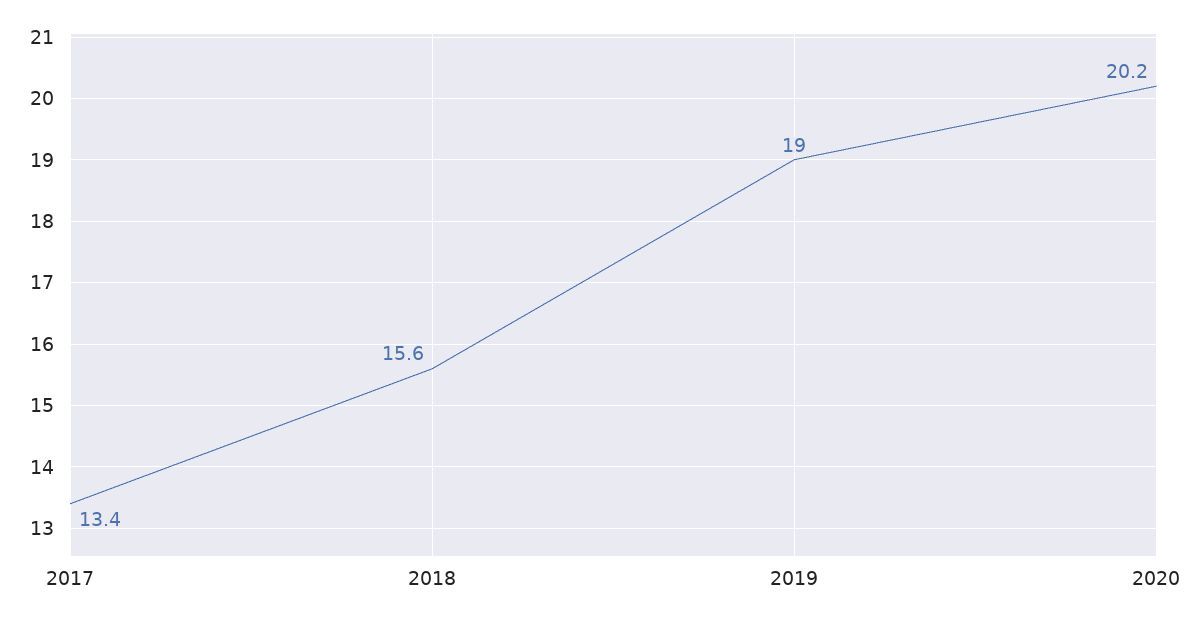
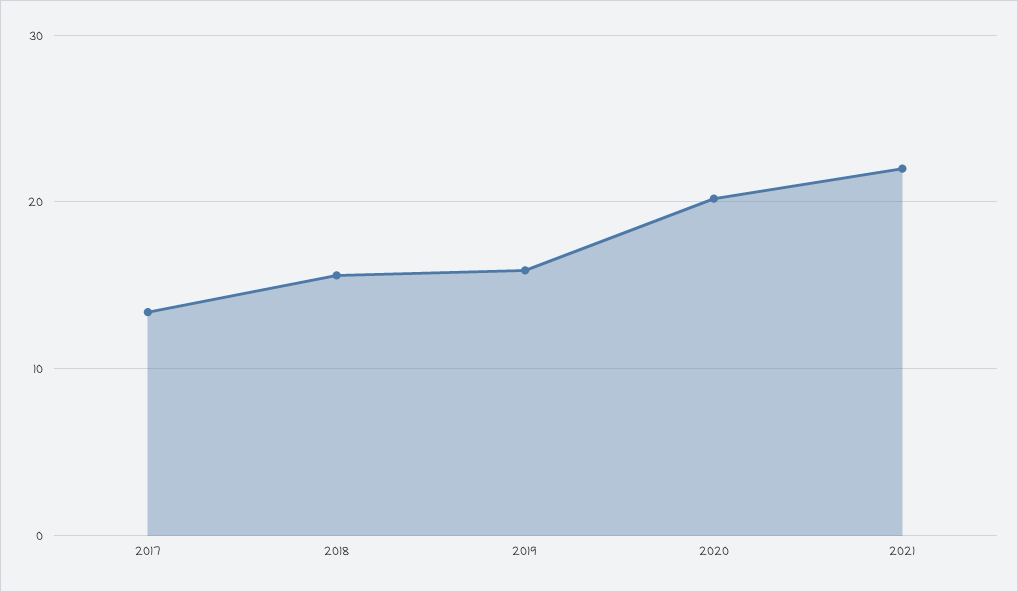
2019: 19 -> 16
2021: none -> 22

